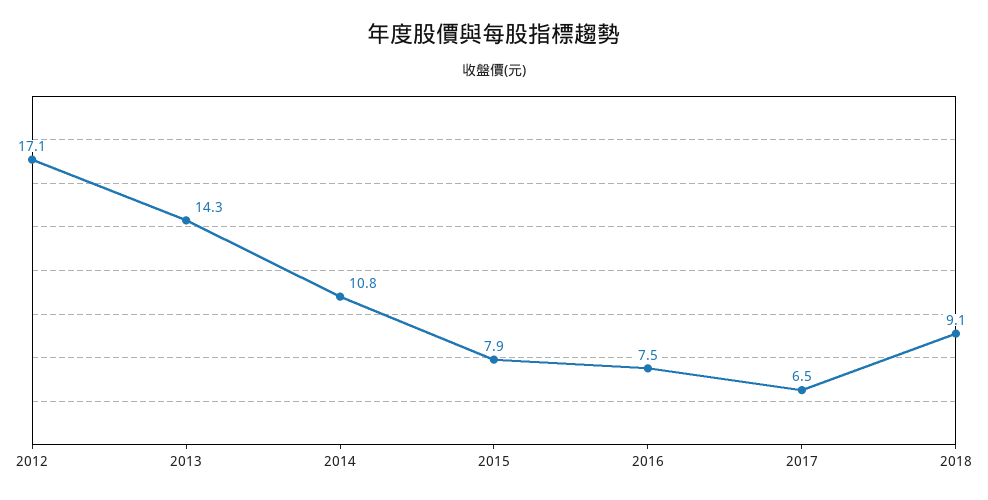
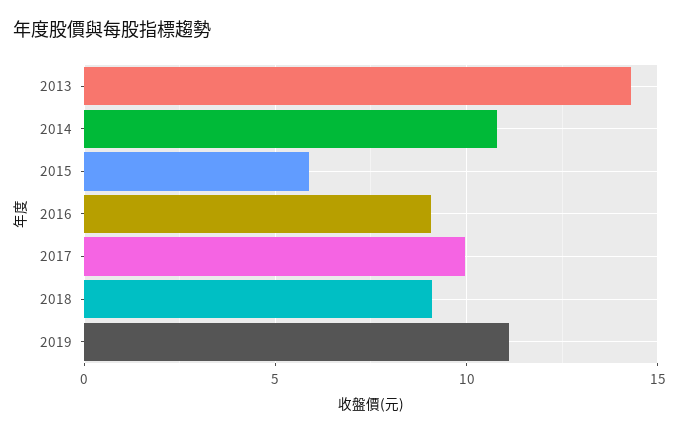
2012: 17.1 -> none
2015: 7.9 -> 6
2016: 7.5 -> 9
2017: 6.5 -> 10
2019: none -> 11

